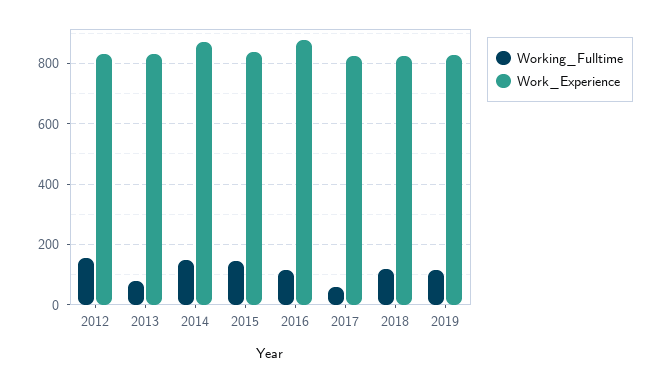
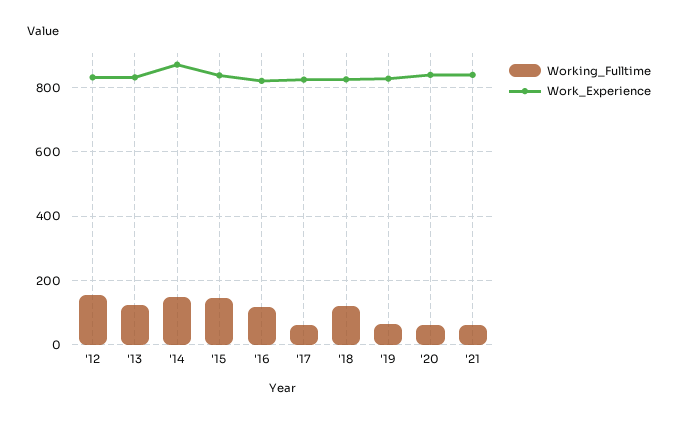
Working_Fulltime, 2013: 80 -> 120
Work_Experience, 2016: 880 -> 820
Working_Fulltime, 2019: 120 -> 60
Working_Fulltime, '20: none -> 60
Work_Experience, '20: none -> 840
Working_Fulltime, '21: none -> 60
Work_Experience, '21: none -> 840

